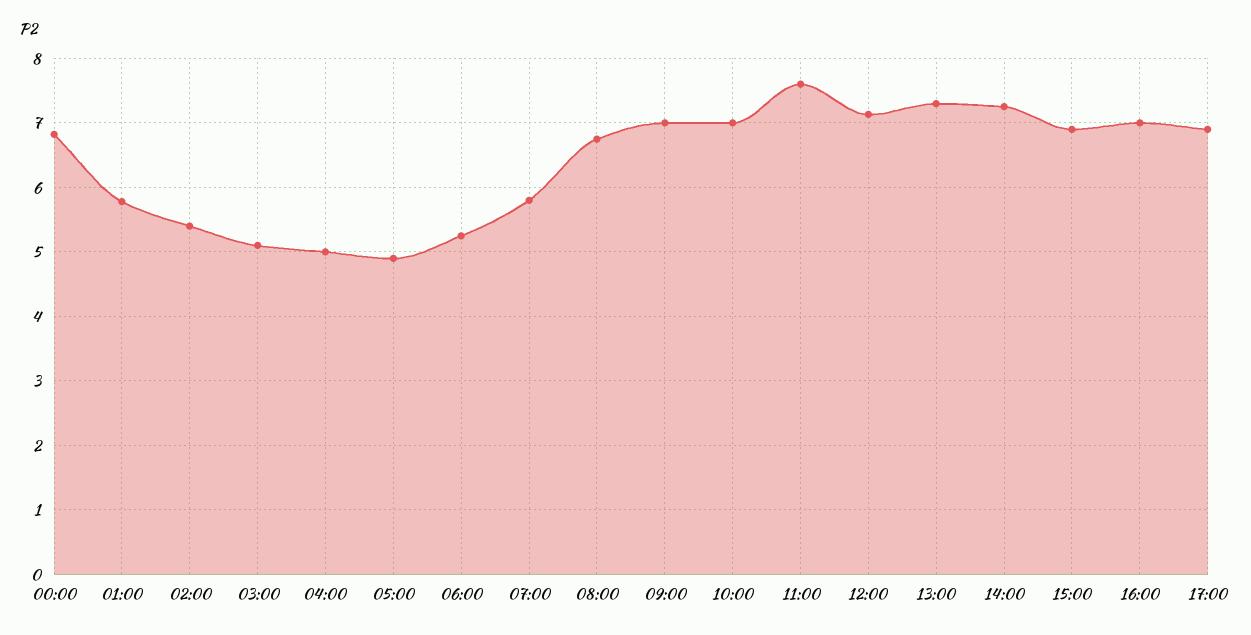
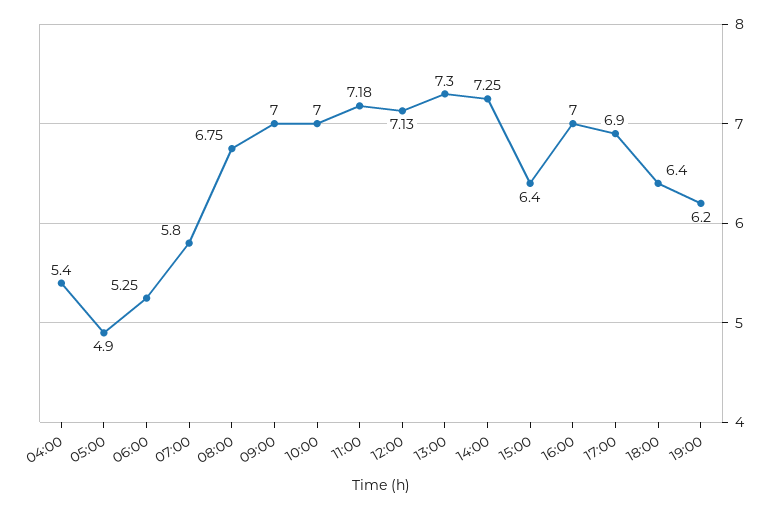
00:00: 6.8 -> none
01:00: 5.8 -> none
02:00: 5.4 -> none
03:00: 5.1 -> none
04:00: 5 -> 5.4
11:00: 7.6 -> 7.18
15:00: 6.9 -> 6.4
18:00: none -> 6.4
19:00: none -> 6.2

